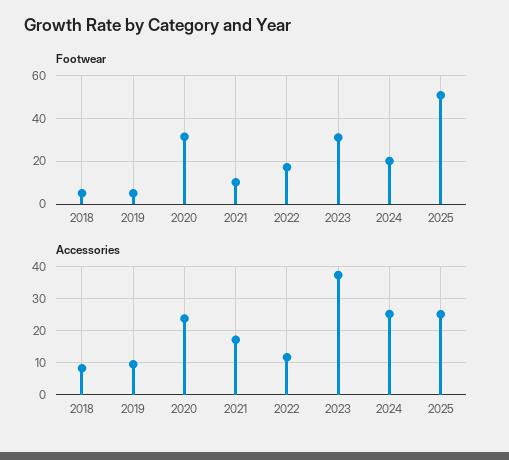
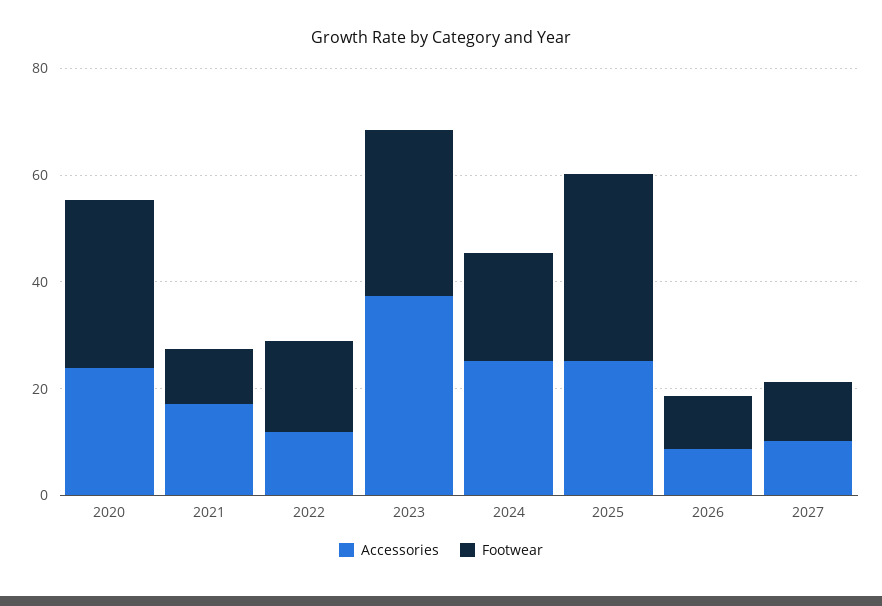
Footwear, 2018: 5 -> none
Footwear, 2019: 5 -> none
Footwear, 2025: 50 -> 35
Accessories, 2018: 8 -> none
Accessories, 2019: 10 -> none
Accessories, 2026: none -> 10
Footwear, 2026: none -> 10
Accessories, 2027: none -> 10
Footwear, 2027: none -> 10

